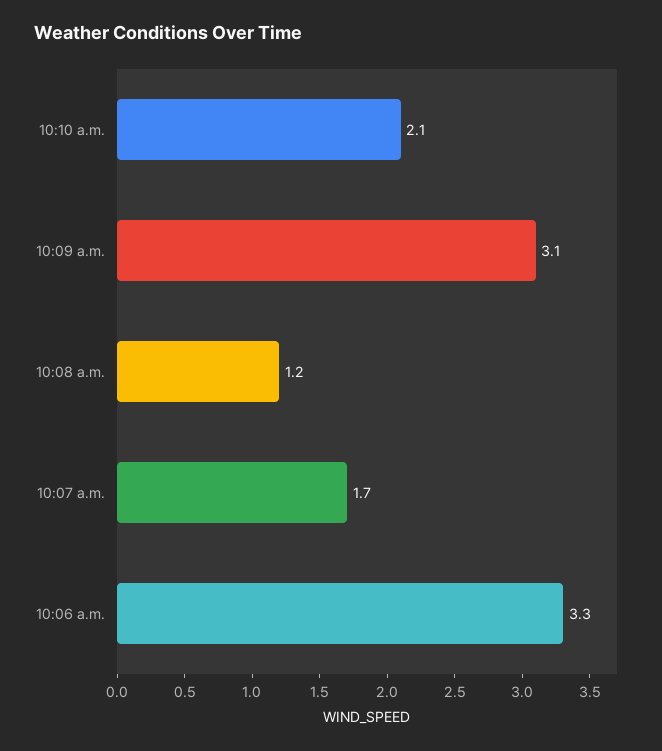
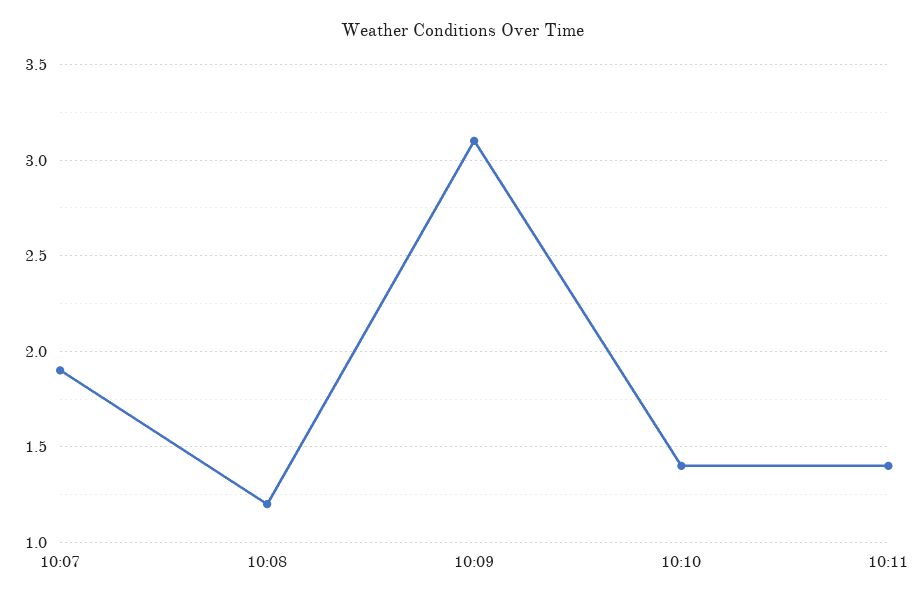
10:10 a.m.: 2.1 -> 1.4
10:07 a.m.: 1.7 -> 1.9
10:06 a.m.: 3.3 -> none
10:11: none -> 1.4

